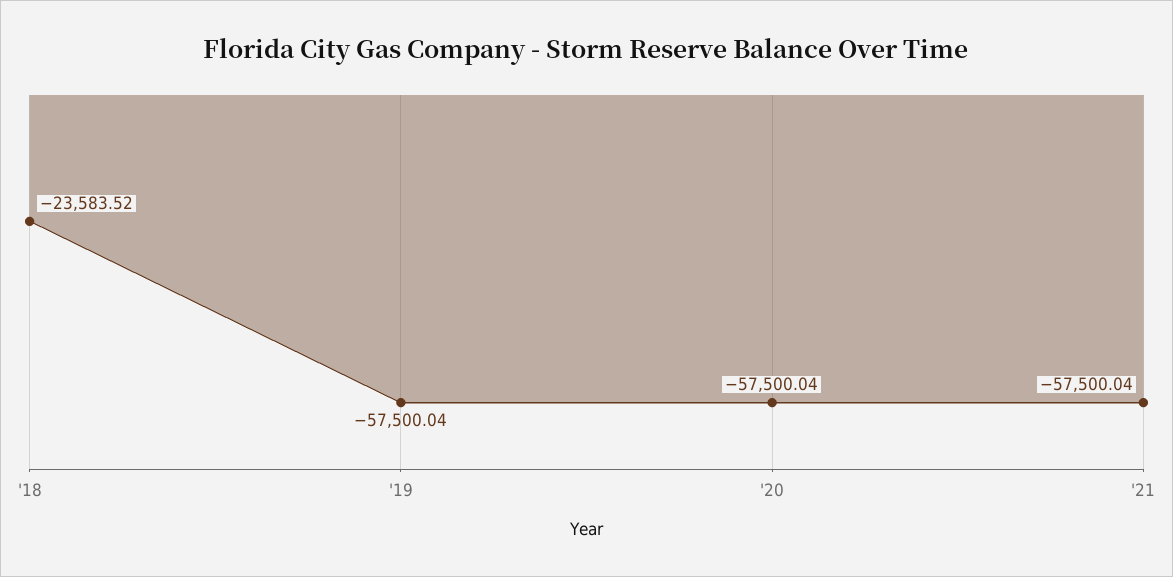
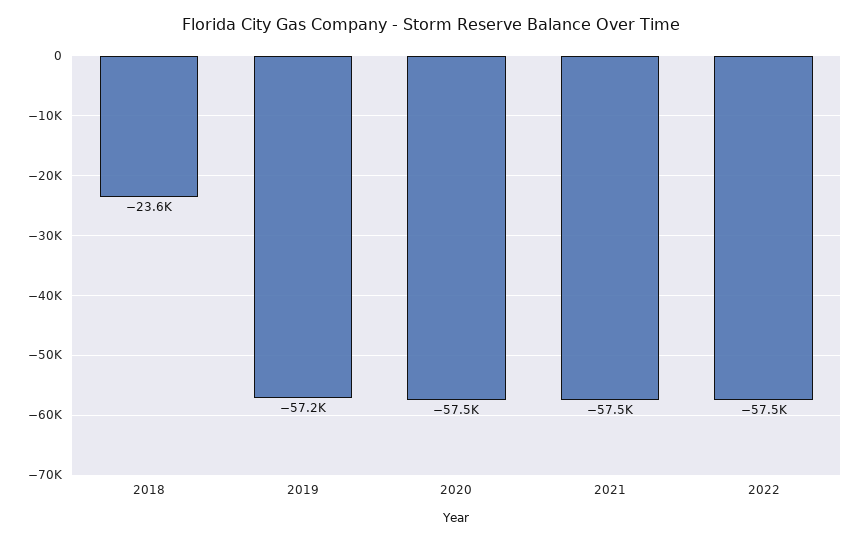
'19: -57500.04 -> -57200
2022: none -> -57500

